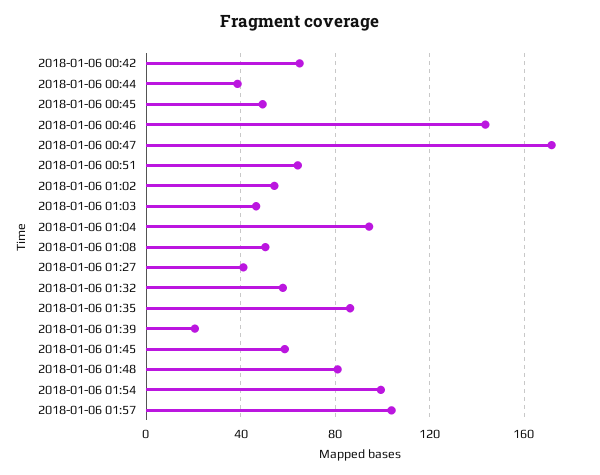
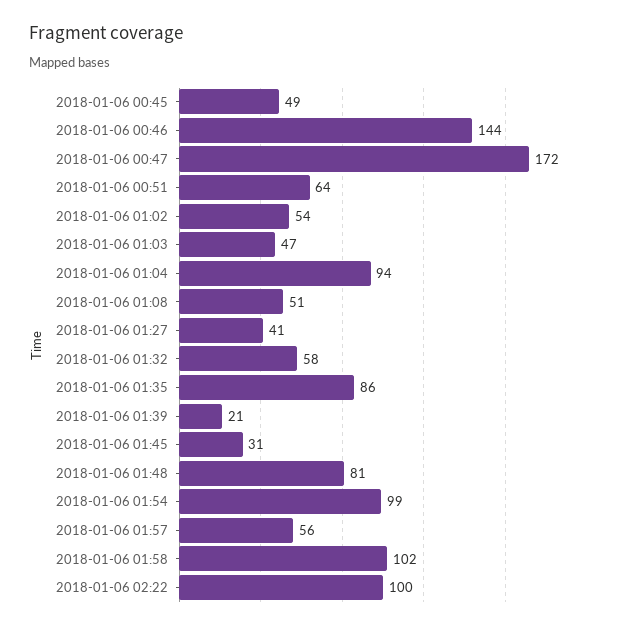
2018-01-06 00:42: 65 -> none
2018-01-06 00:44: 40 -> none
2018-01-06 01:45: 60 -> 31
2018-01-06 01:57: 105 -> 56
2018-01-06 01:58: none -> 102
2018-01-06 02:22: none -> 100

